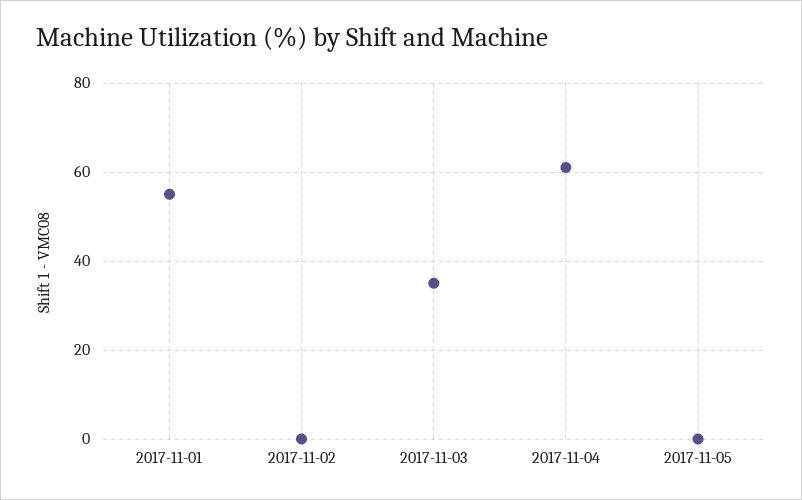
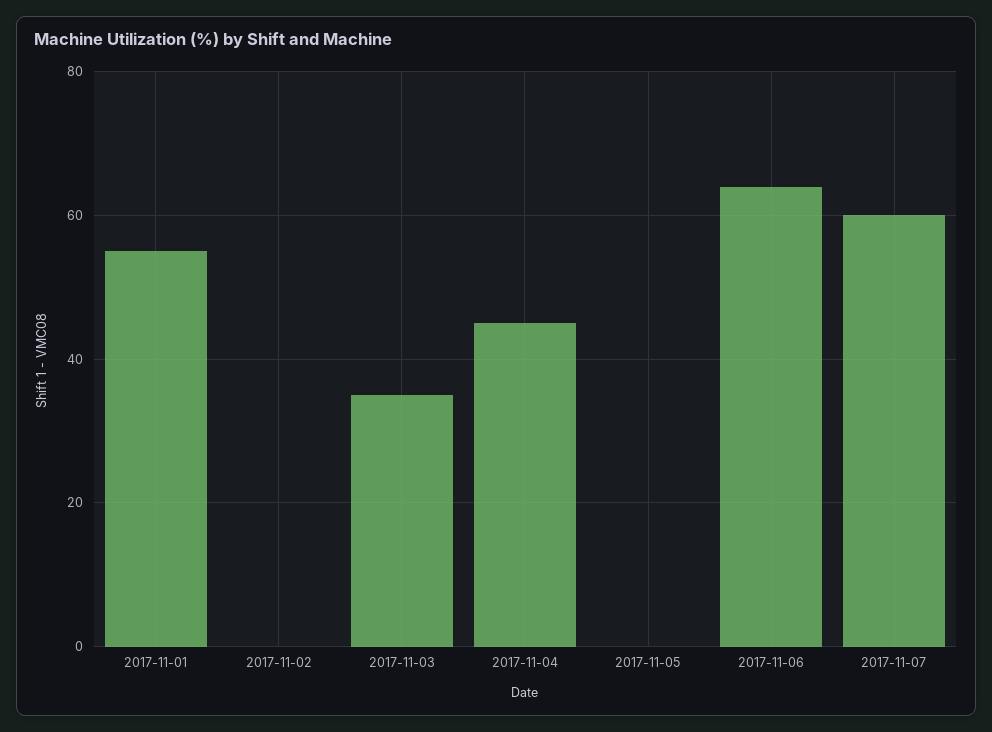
2017-11-04: 60 -> 45
2017-11-06: none -> 65
2017-11-07: none -> 60

